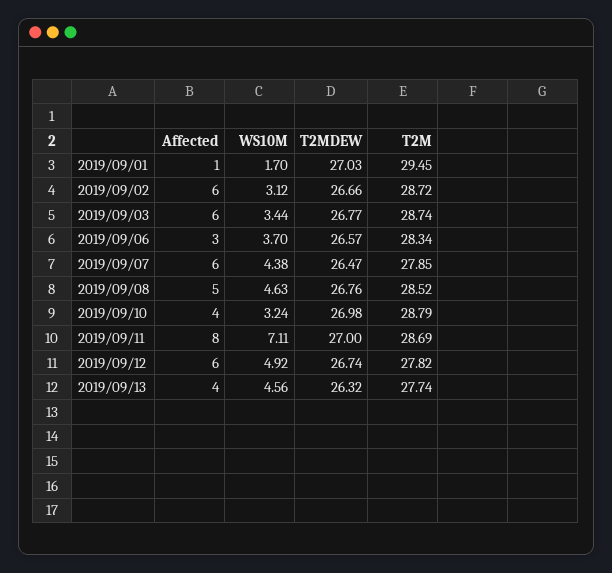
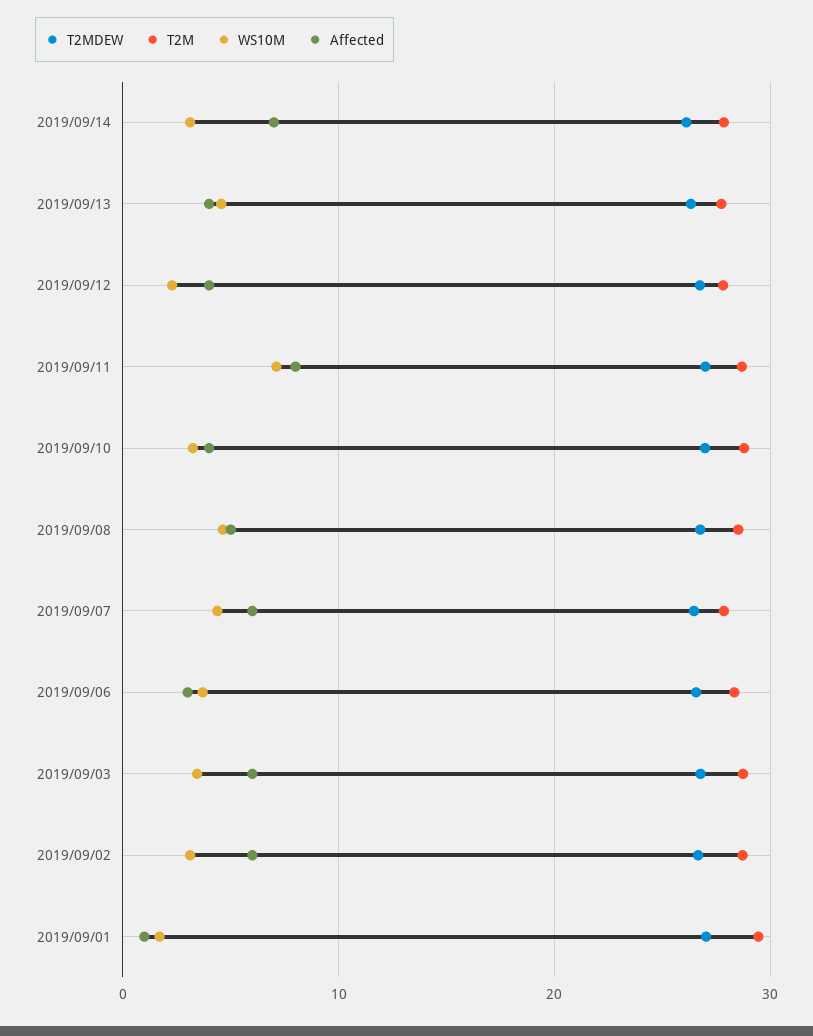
Affected, 2019/09/12: 6 -> 4
WS10M, 2019/09/12: 4.92 -> 2
T2MDEW, 2019/09/14: none -> 26
T2M, 2019/09/14: none -> 28
WS10M, 2019/09/14: none -> 3
Affected, 2019/09/14: none -> 7

